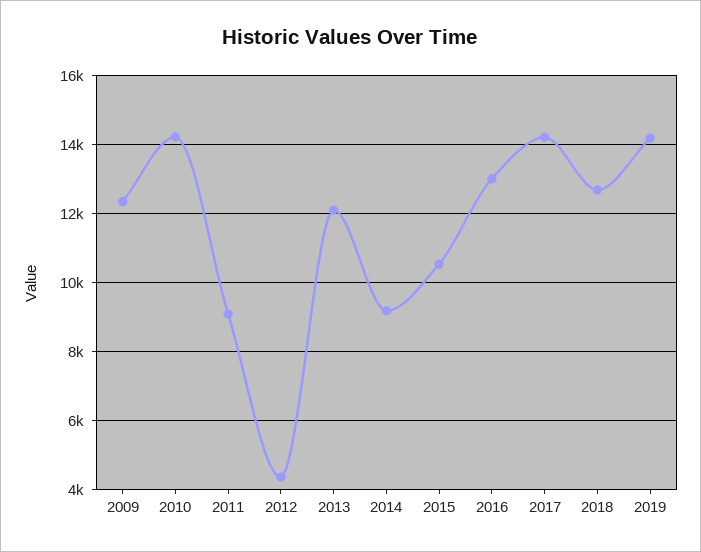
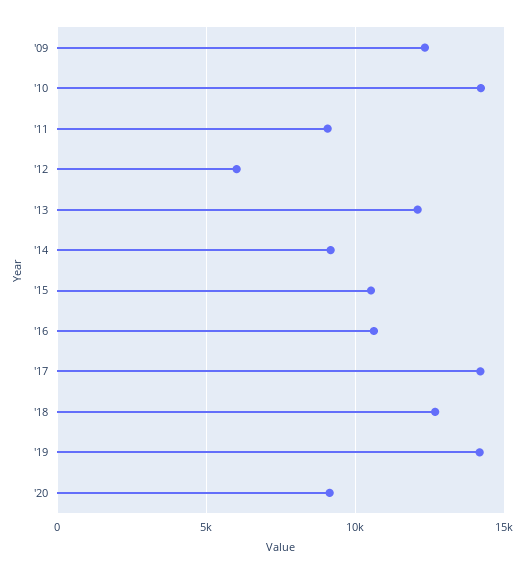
2012: 4400 -> 6000
2016: 13000 -> 10500
'20: none -> 9000

